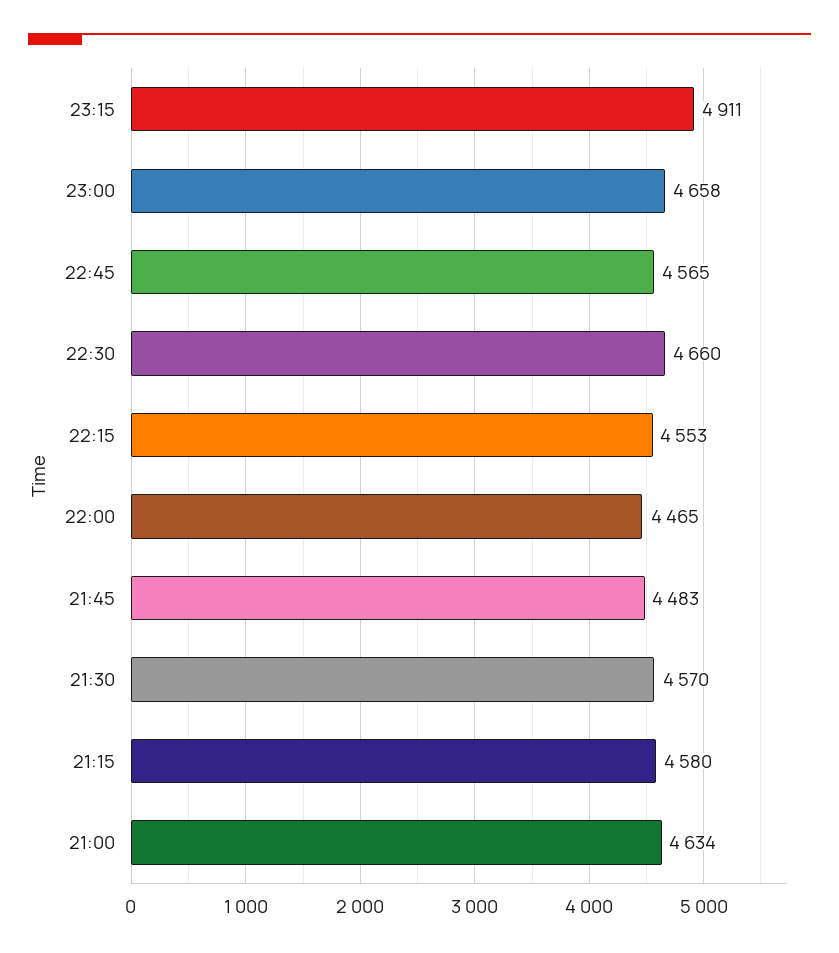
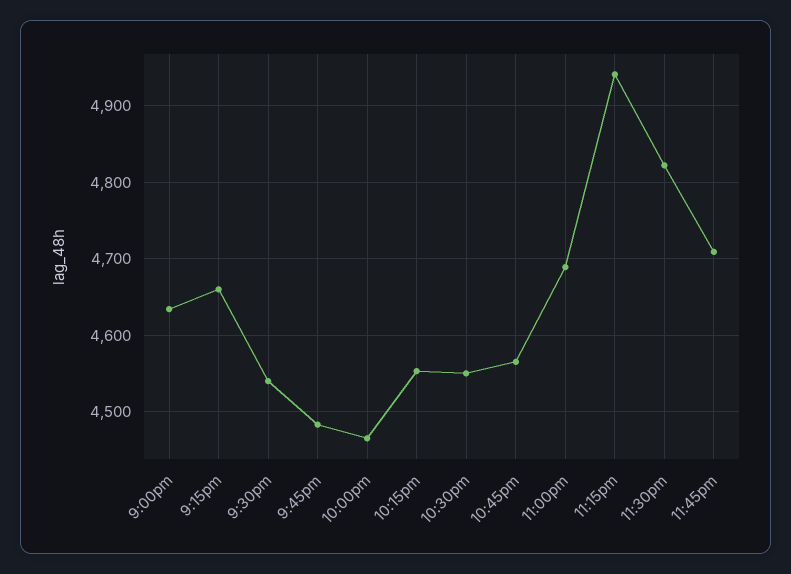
23:15: 4911 -> 4940
23:00: 4658 -> 4690
22:30: 4660 -> 4550
21:30: 4570 -> 4540
21:15: 4580 -> 4660
11:30pm: none -> 4820
11:45pm: none -> 4710

